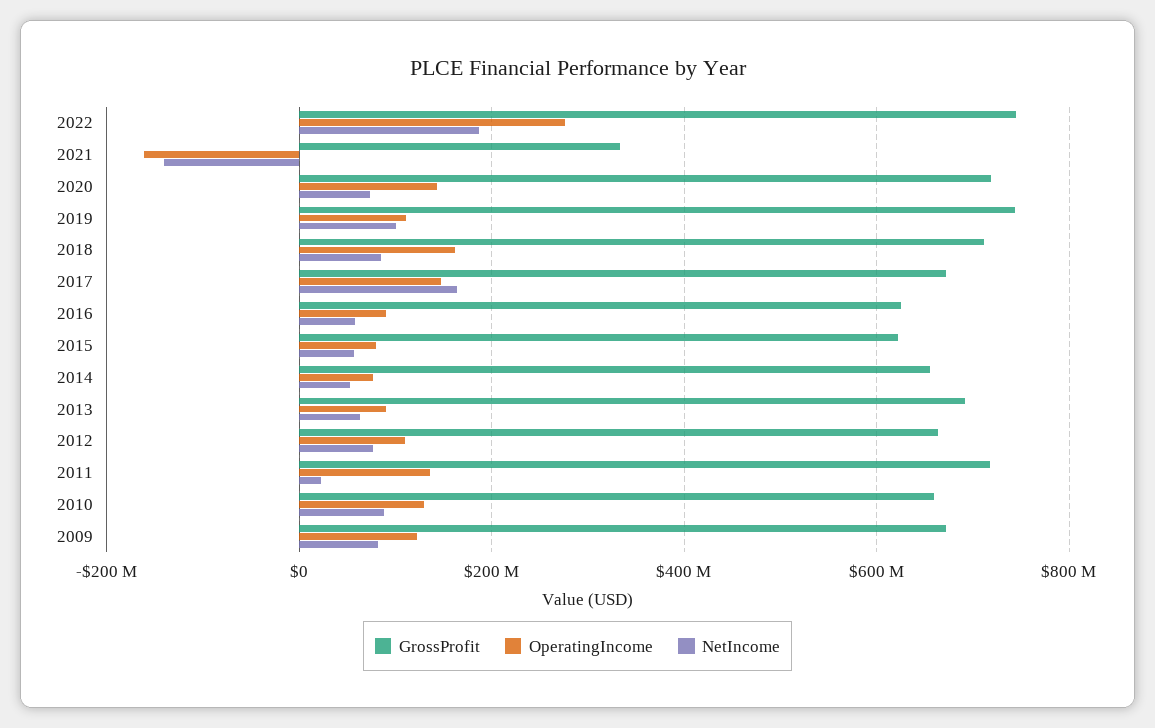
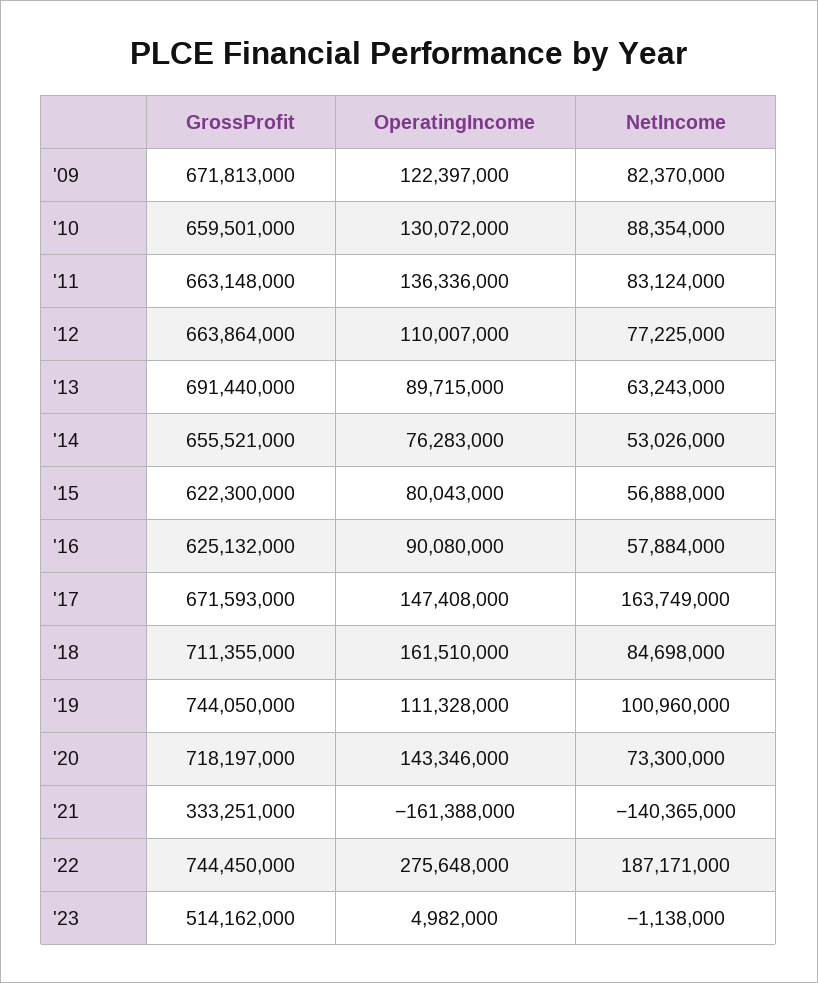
GrossProfit, 2011: 720000000 -> 663148000
NetIncome, 2011: 20000000 -> 83124000
GrossProfit, '23: none -> 514162000
OperatingIncome, '23: none -> 4982000
NetIncome, '23: none -> -1138000

